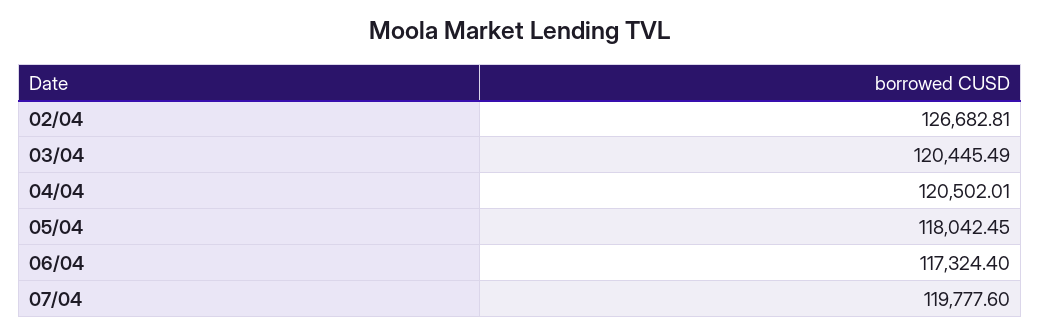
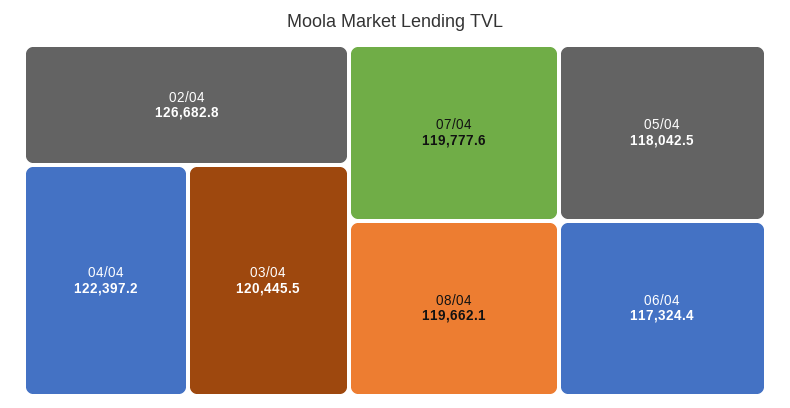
04/04: 120502.01 -> 122397.2
08/04: none -> 119662.1

